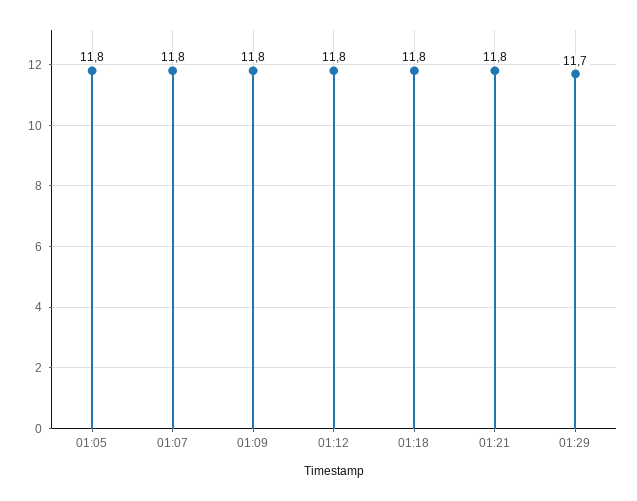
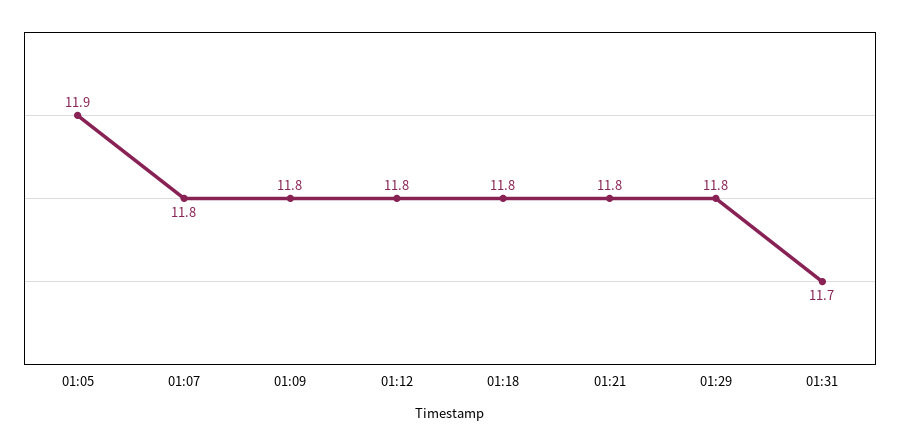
01:05: 11.8 -> 11.9
01:29: 11.7 -> 11.8
01:31: none -> 11.7

